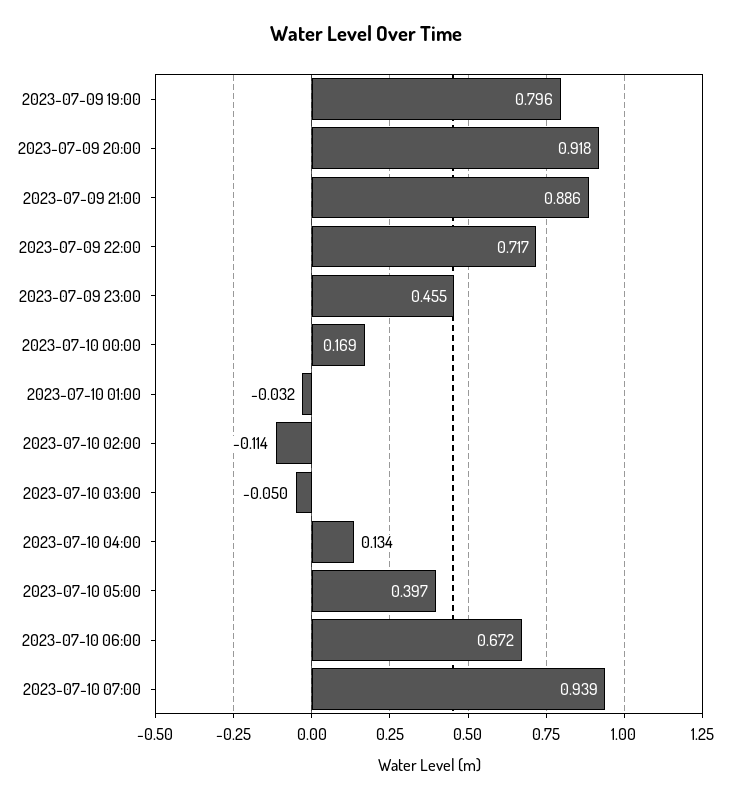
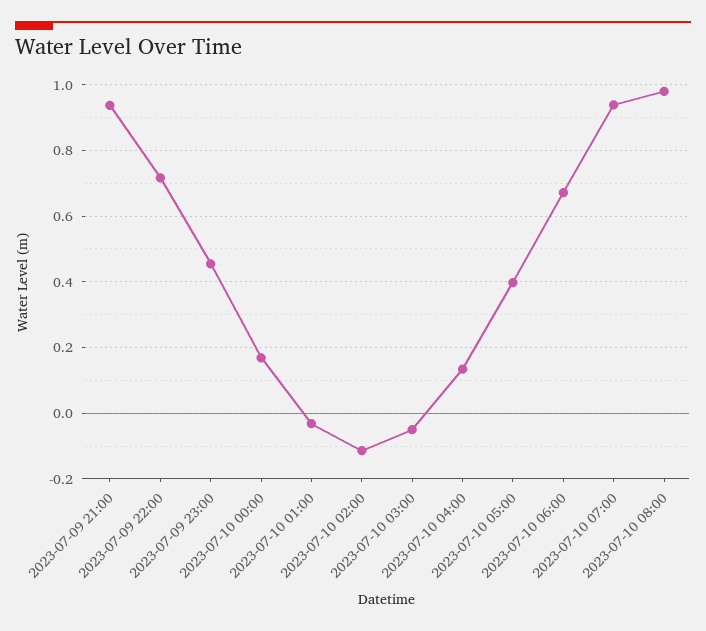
2023-07-09 19:00: 0.796 -> none
2023-07-09 20:00: 0.918 -> none
2023-07-09 21:00: 0.886 -> 0.94
2023-07-10 08:00: none -> 0.98

